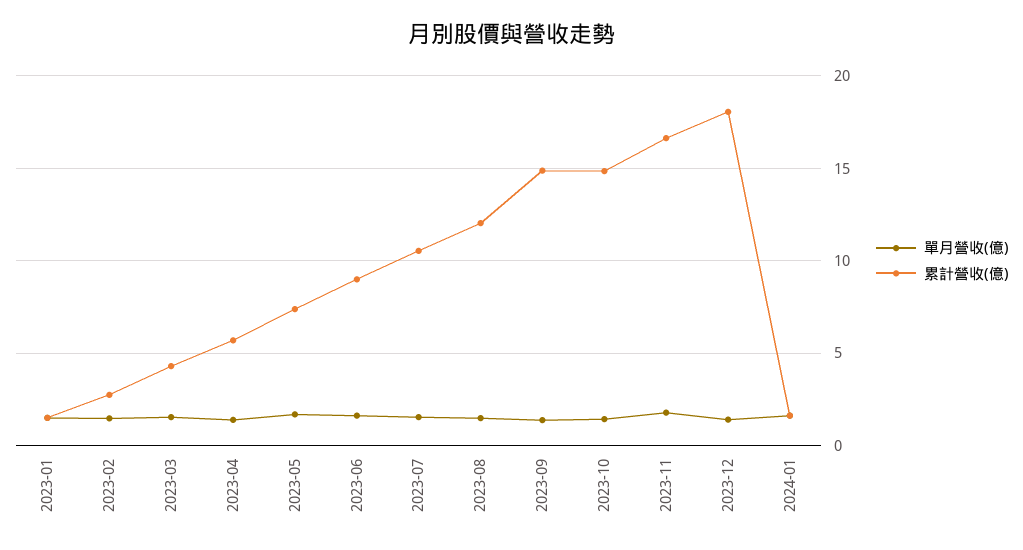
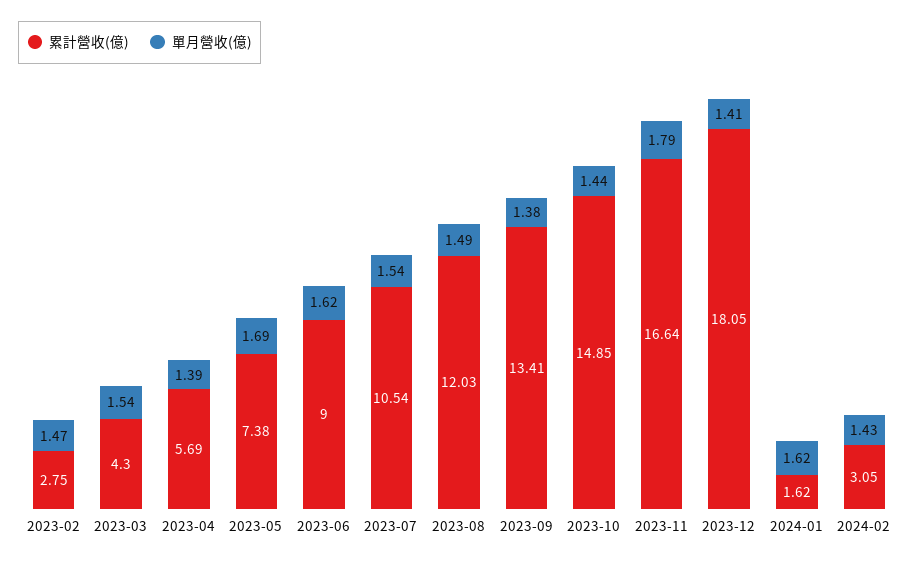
單月營收(億), 2023-01: 1.5 -> none
累計營收(億), 2023-01: 1.5 -> none
累計營收(億), 2023-09: 15 -> 13.41
累計營收(億), 2024-02: none -> 3.05
單月營收(億), 2024-02: none -> 1.43

